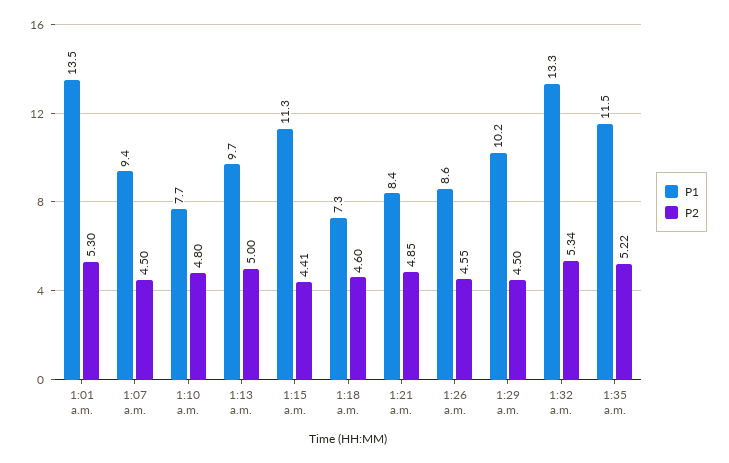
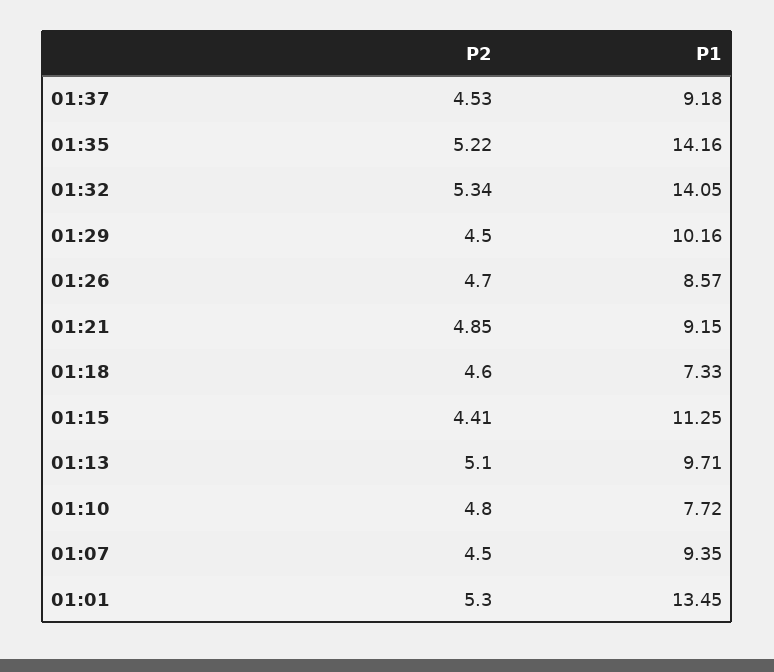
P2, 1:13 a.m.: 5 -> 5.1
P1, 1:21 a.m.: 8.4 -> 9.15
P2, 1:26 a.m.: 4.55 -> 4.7
P1, 1:32 a.m.: 13.3 -> 14.05
P1, 1:35 a.m.: 11.5 -> 14.16
P2, 01:37: none -> 4.53
P1, 01:37: none -> 9.18

